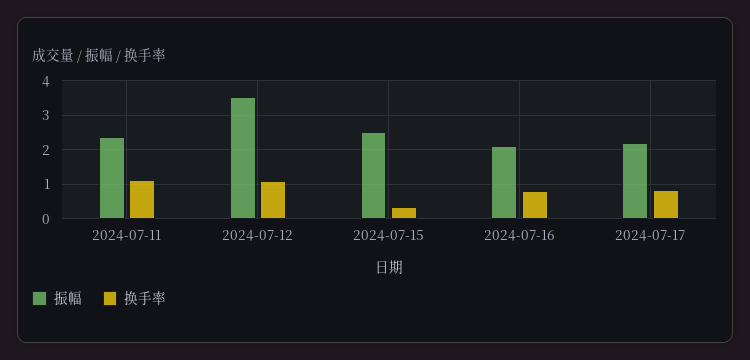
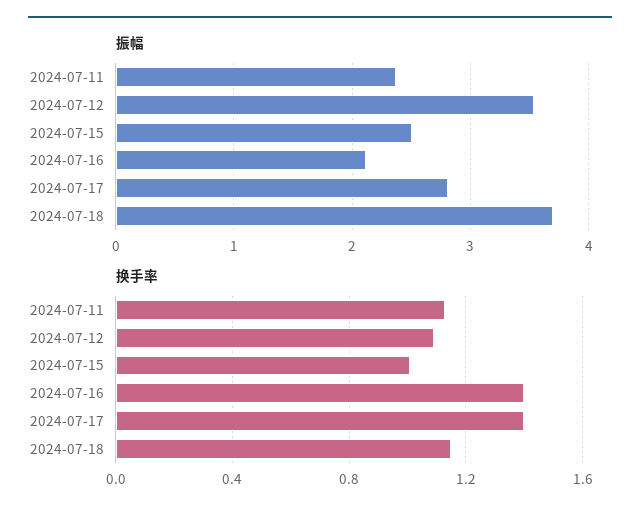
换手率, 2024-07-15: 0.4 -> 1
换手率, 2024-07-16: 0.8 -> 1.4
振幅, 2024-07-17: 2.2 -> 2.8
换手率, 2024-07-17: 0.8 -> 1.4
振幅, 2024-07-18: none -> 3.7
换手率, 2024-07-18: none -> 1.15

